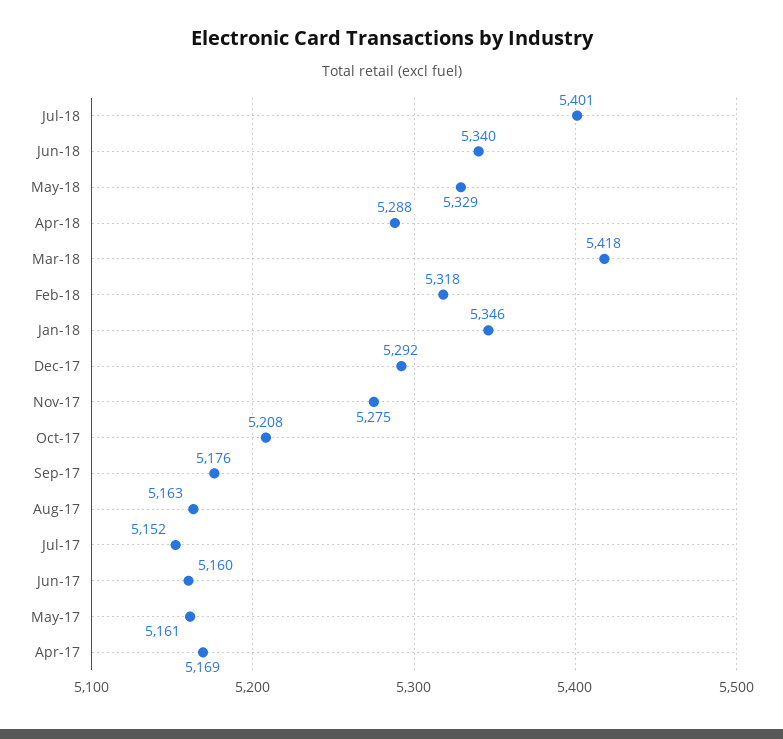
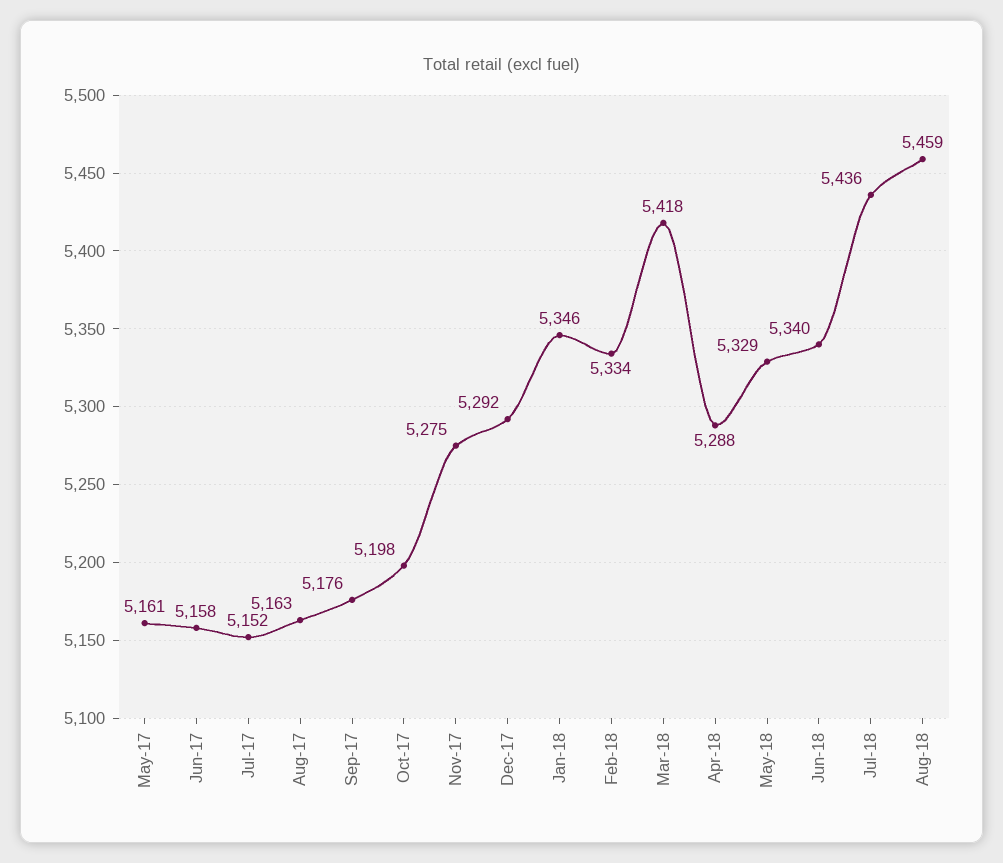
Jul-18: 5401 -> 5436
Feb-18: 5318 -> 5334
Oct-17: 5208 -> 5198
Jun-17: 5160 -> 5158
Apr-17: 5169 -> none
Aug-18: none -> 5459

